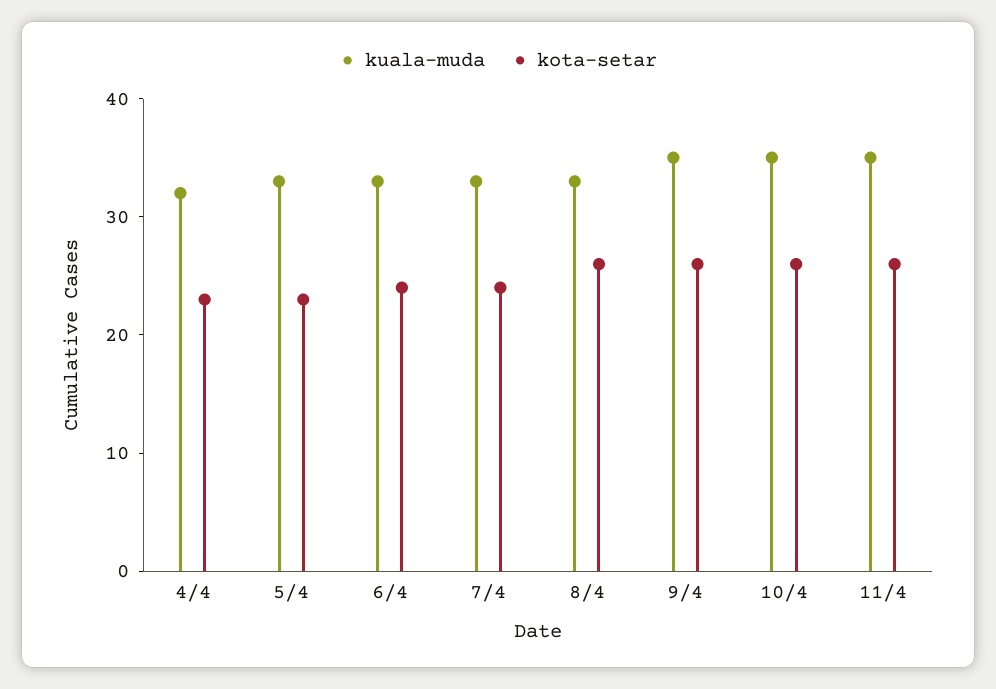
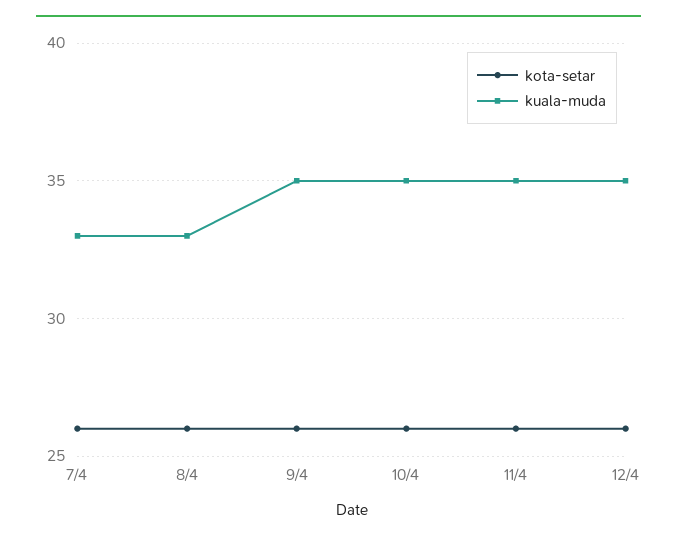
kuala-muda, 4/4: 32 -> none
kota-setar, 4/4: 23 -> none
kuala-muda, 5/4: 33 -> none
kota-setar, 5/4: 23 -> none
kuala-muda, 6/4: 33 -> none
kota-setar, 6/4: 24 -> none
kota-setar, 7/4: 24 -> 26
kota-setar, 12/4: none -> 26
kuala-muda, 12/4: none -> 35

